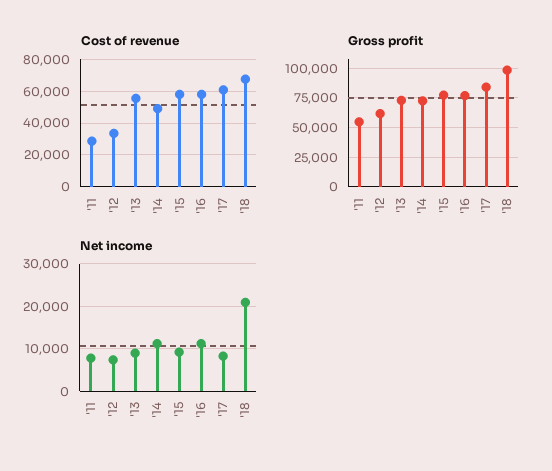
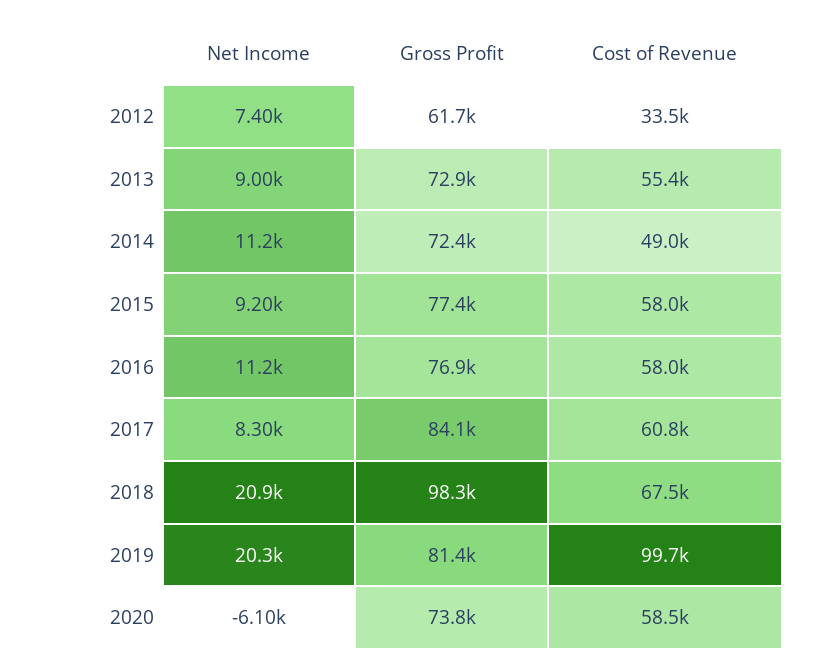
Cost of revenue, '11: 30000 -> none
Gross profit, '11: 50000 -> none
Net income, '11: 8000 -> none
Net income, 2019: none -> 20300
Gross profit, 2019: none -> 81400
Cost of revenue, 2019: none -> 99700
Net income, 2020: none -> -6100
Gross profit, 2020: none -> 73800
Cost of revenue, 2020: none -> 58500

